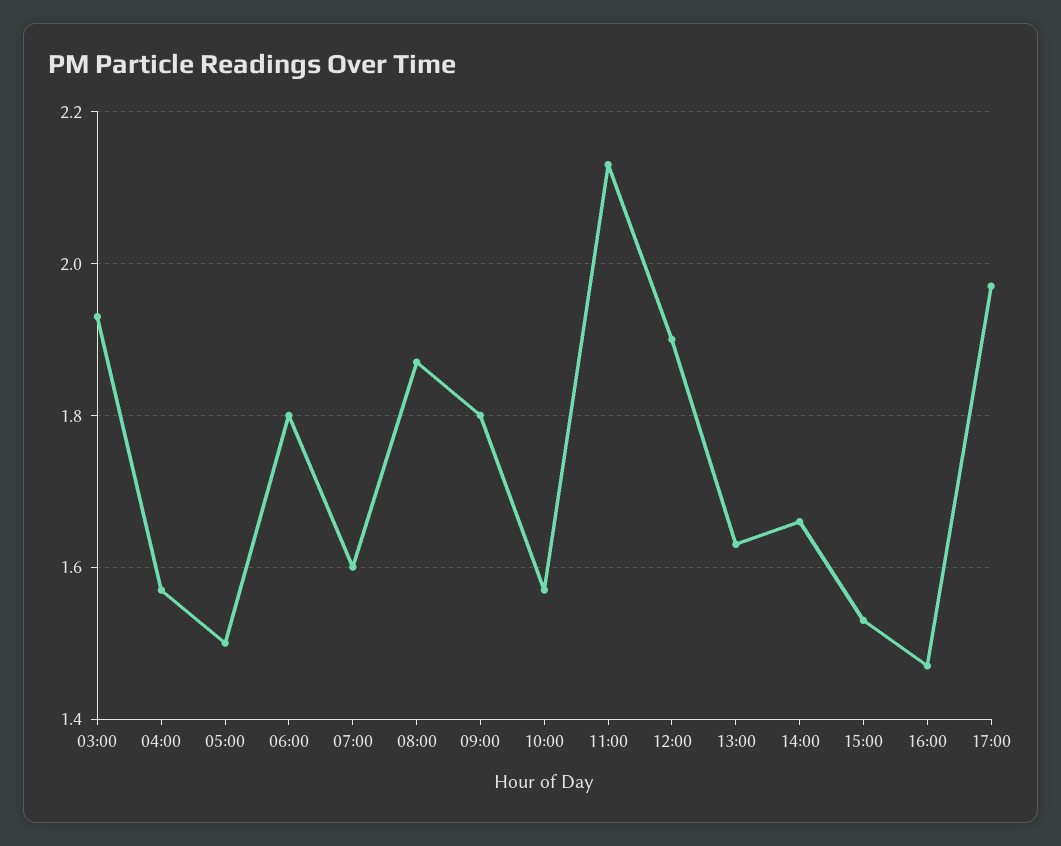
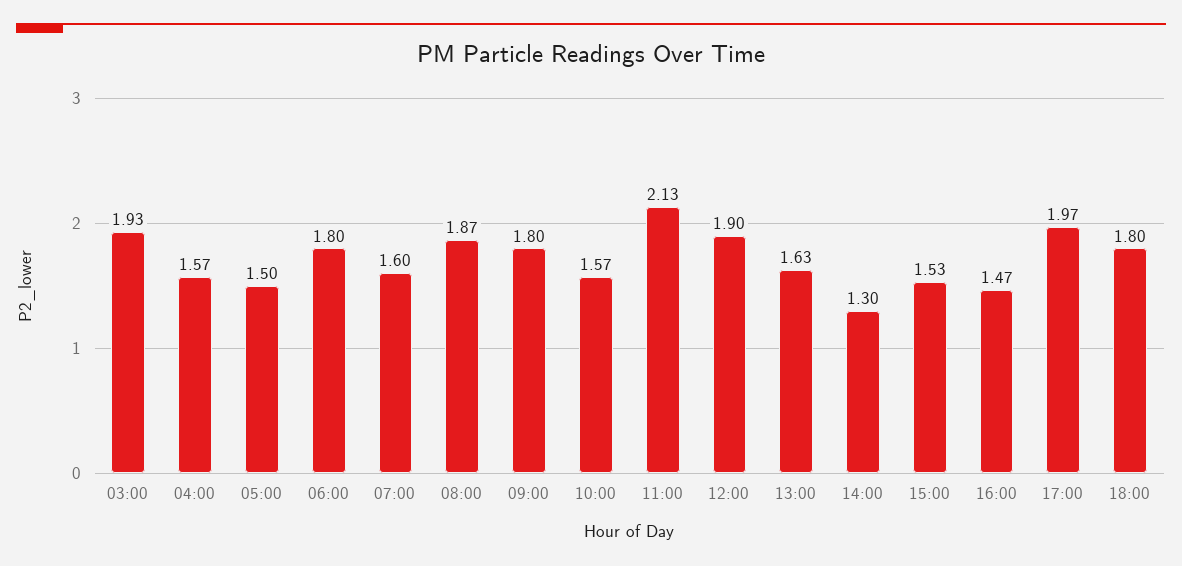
14:00: 1.65 -> 1.3
18:00: none -> 1.8

